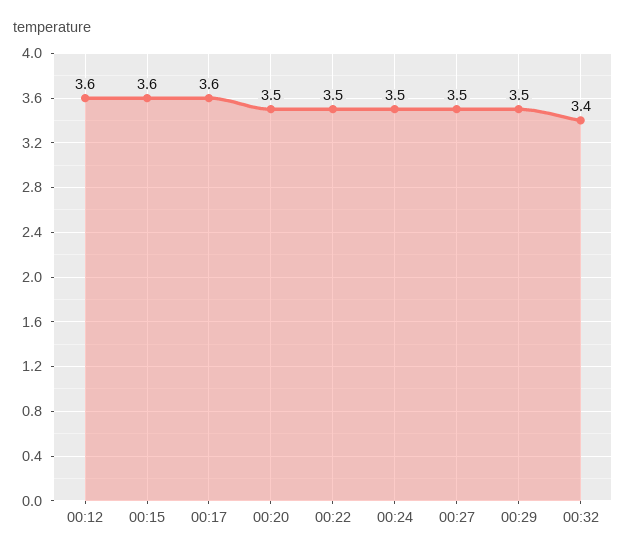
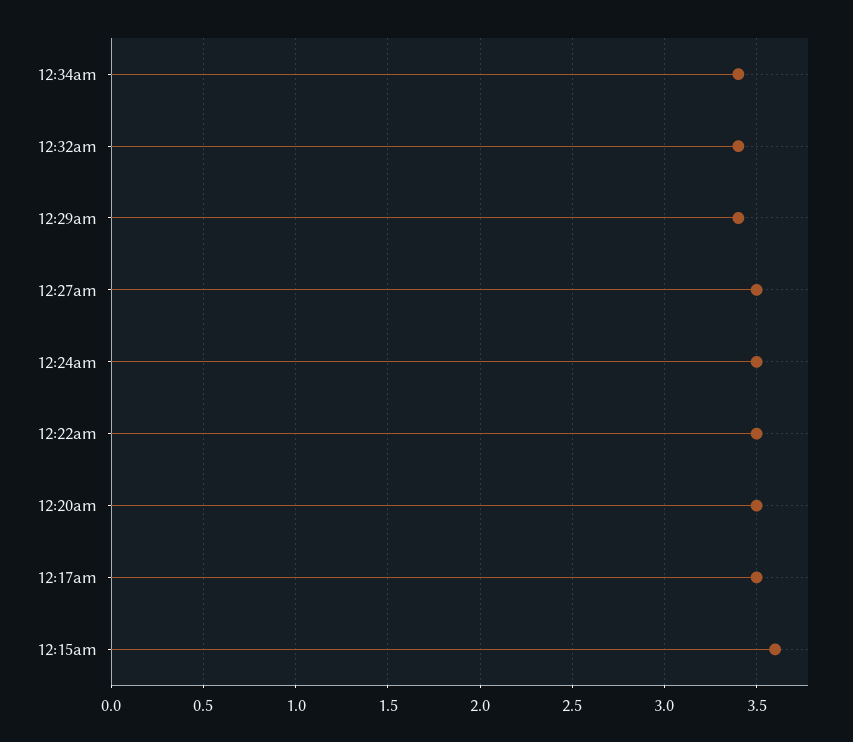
00:12: 3.6 -> none
00:17: 3.6 -> 3.5
00:29: 3.5 -> 3.4
12:34am: none -> 3.4

